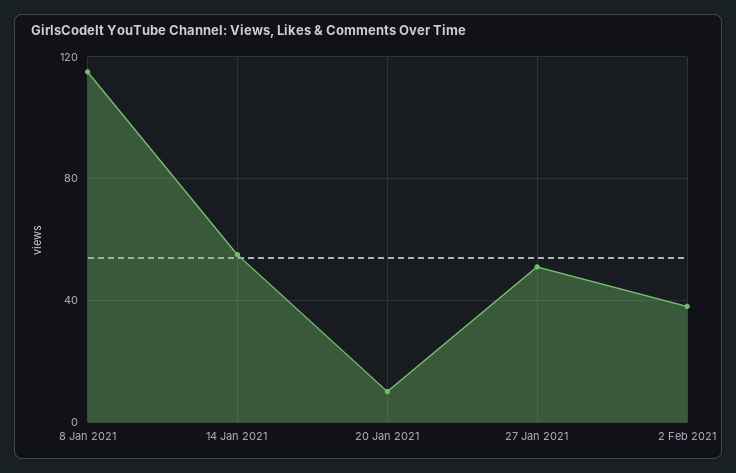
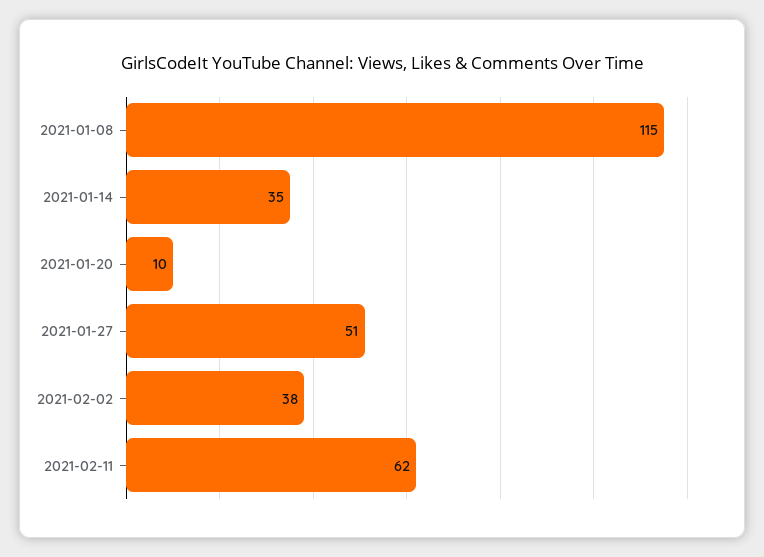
14 Jan 2021: 55 -> 35
2021-02-11: none -> 62

